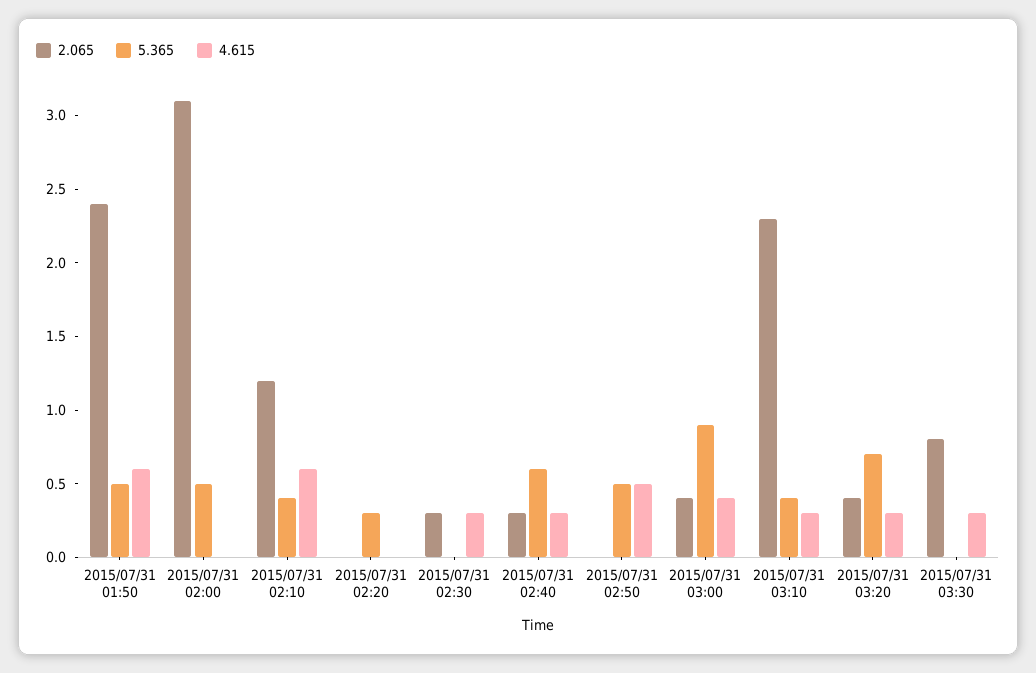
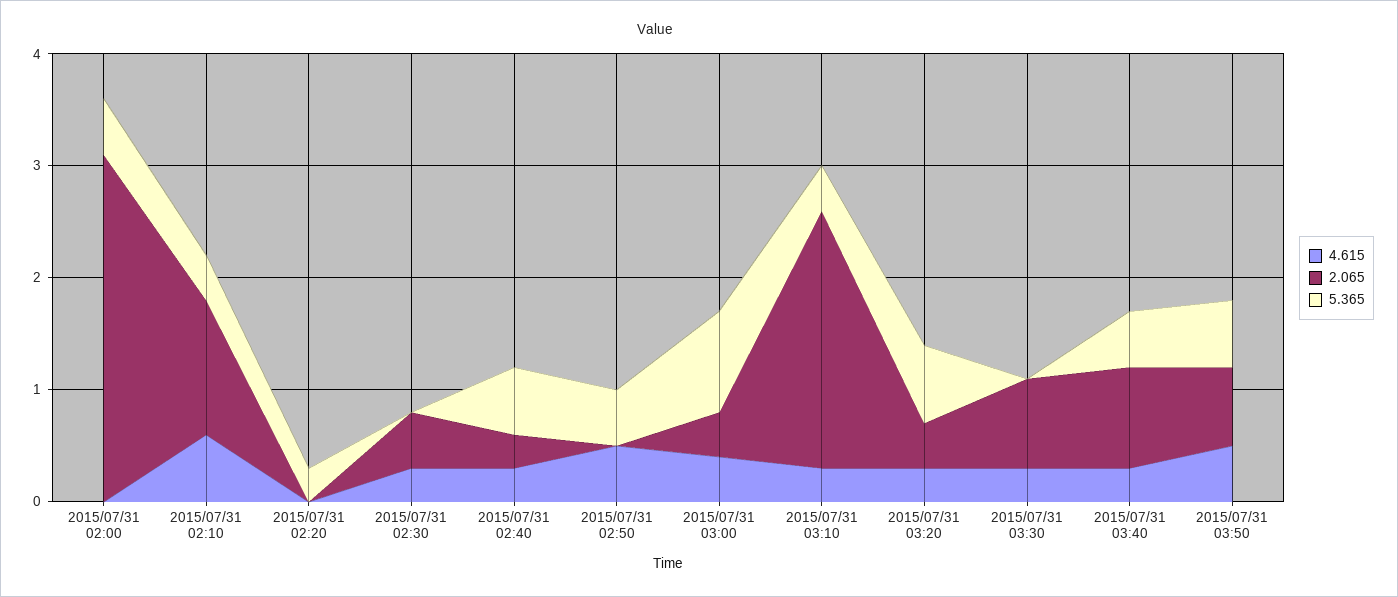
2.065, 2015/07/31 01:50: 2.4 -> none
5.365, 2015/07/31 01:50: 0.5 -> none
4.615, 2015/07/31 01:50: 0.6 -> none
2.065, 2015/07/31 02:30: 0.3 -> 0.5
4.615, 2015/07/31 03:40: none -> 0.3
2.065, 2015/07/31 03:40: none -> 0.9
5.365, 2015/07/31 03:40: none -> 0.5
4.615, 2015/07/31 03:50: none -> 0.5
2.065, 2015/07/31 03:50: none -> 0.7
5.365, 2015/07/31 03:50: none -> 0.6

